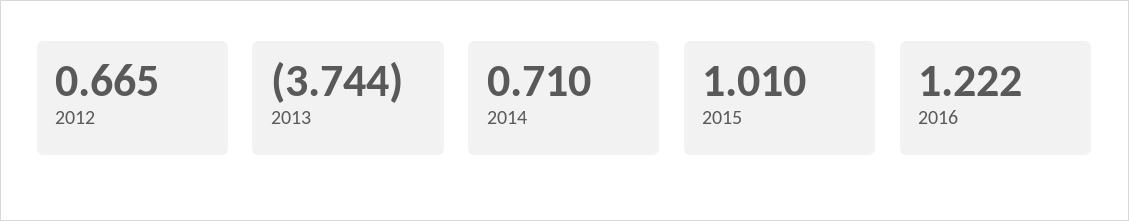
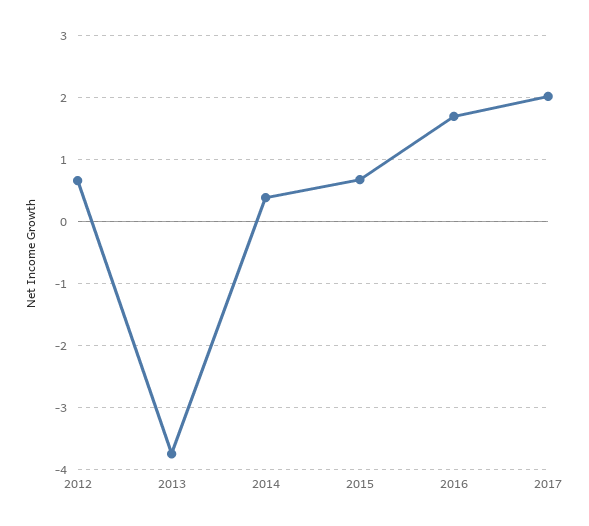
2014: 0.71 -> 0.4
2015: 1.01 -> 0.7
2016: 1.222 -> 1.7
2017: none -> 2

